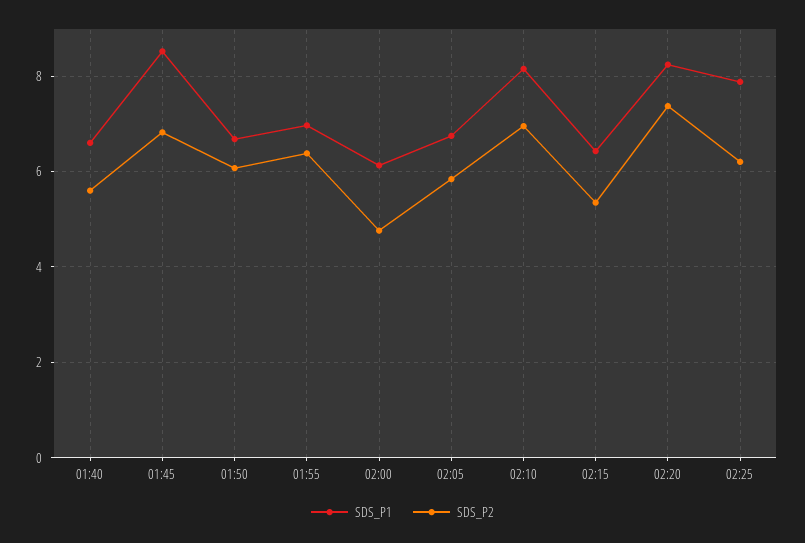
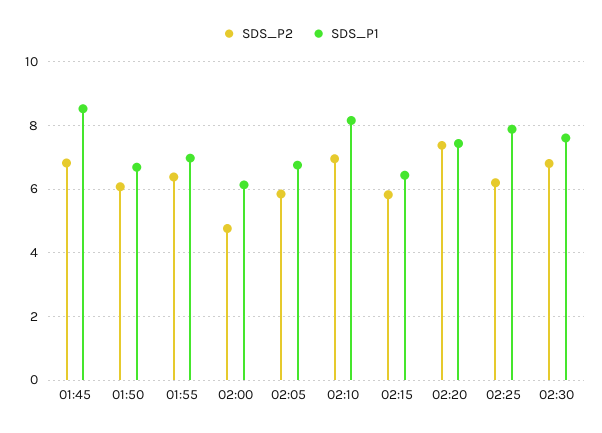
SDS_P1, 01:40: 6.6 -> none
SDS_P2, 01:40: 5.6 -> none
SDS_P2, 02:15: 5.4 -> 5.8
SDS_P1, 02:20: 8.2 -> 7.4
SDS_P2, 02:30: none -> 6.8
SDS_P1, 02:30: none -> 7.6

